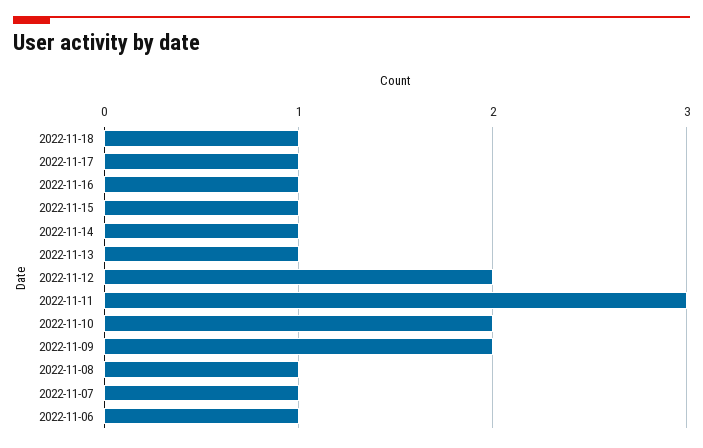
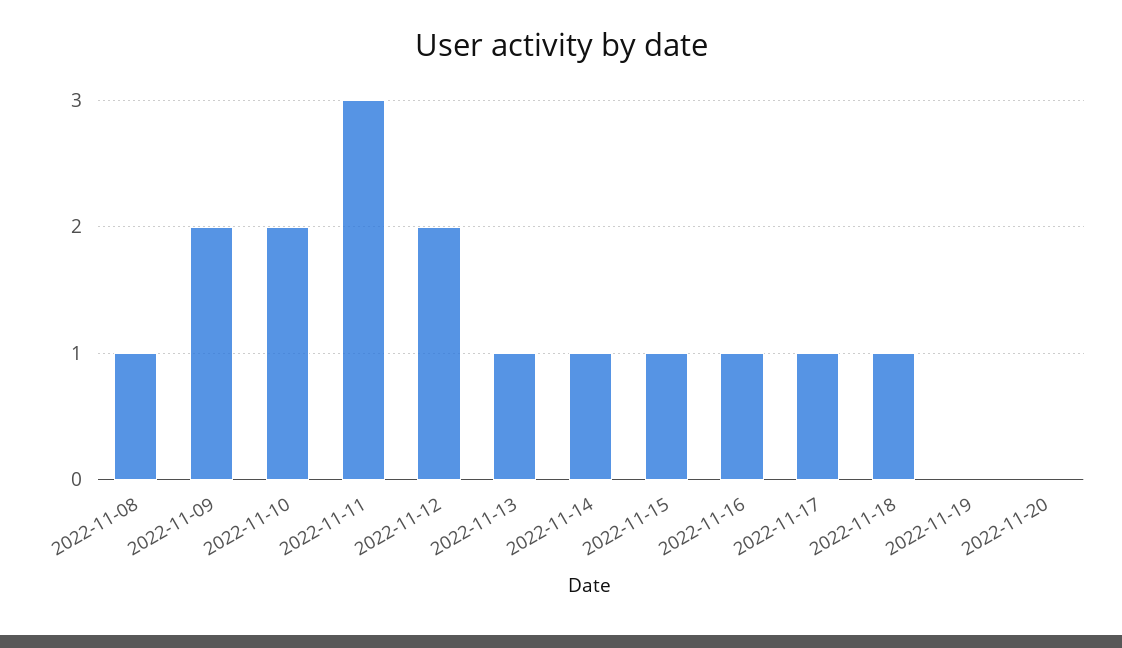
2022-11-07: 1 -> none
2022-11-06: 1 -> none
2022-11-19: none -> 0
2022-11-20: none -> 0

